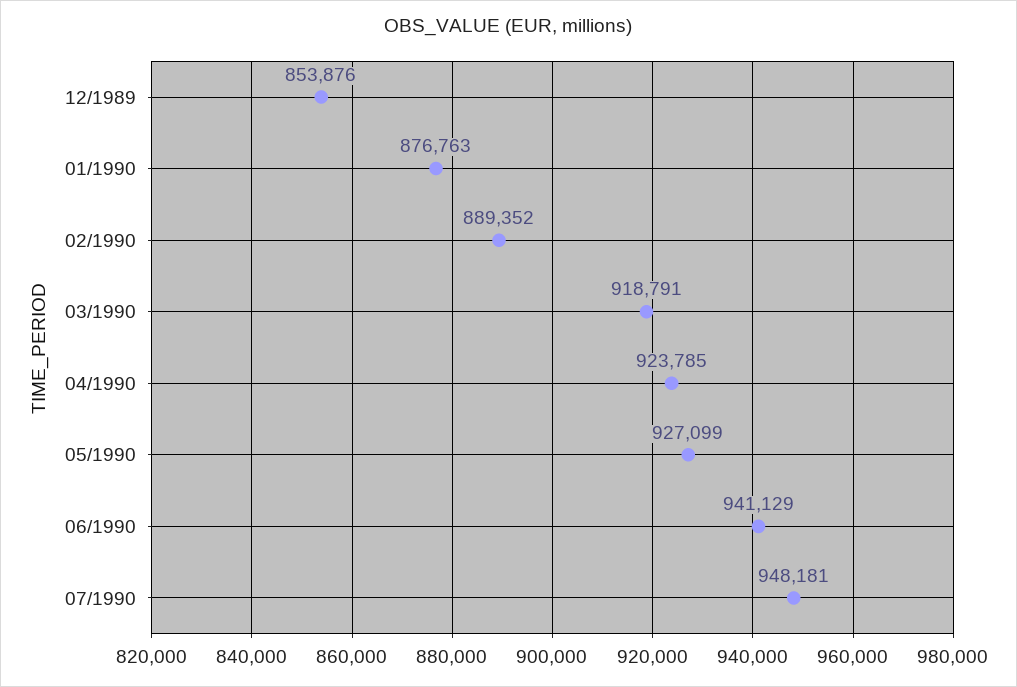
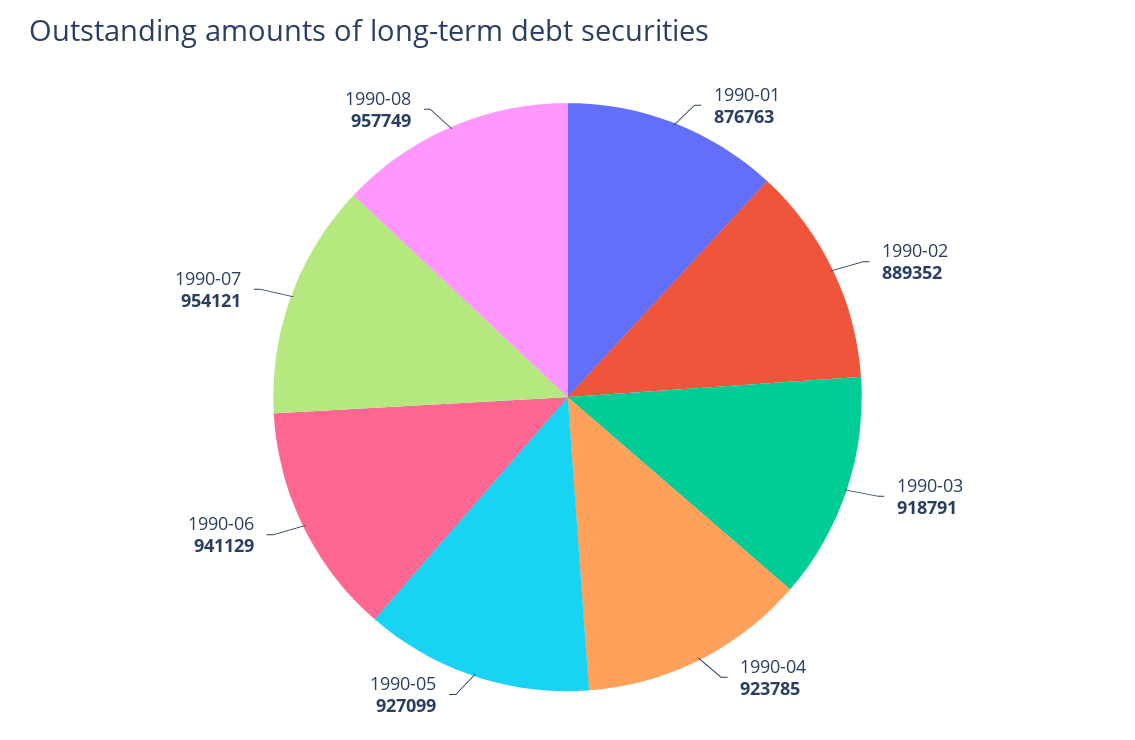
12/1989: 853876 -> none
07/1990: 948181 -> 954121
1990-08: none -> 957749

